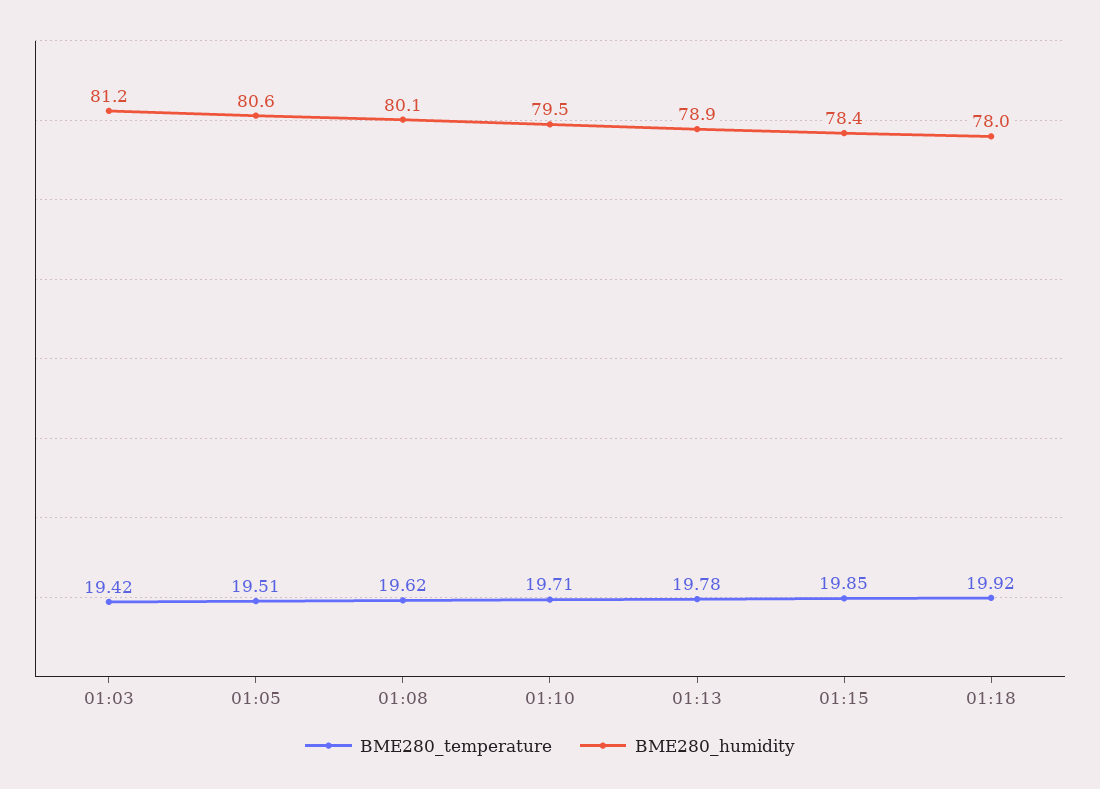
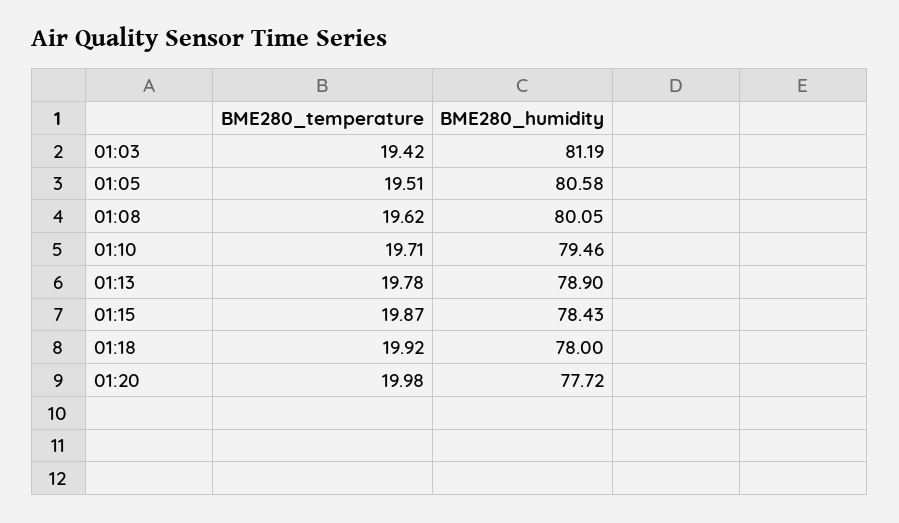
BME280_temperature, 01:15: 19.85 -> 19.87
BME280_temperature, 01:20: none -> 19.98
BME280_humidity, 01:20: none -> 77.72

